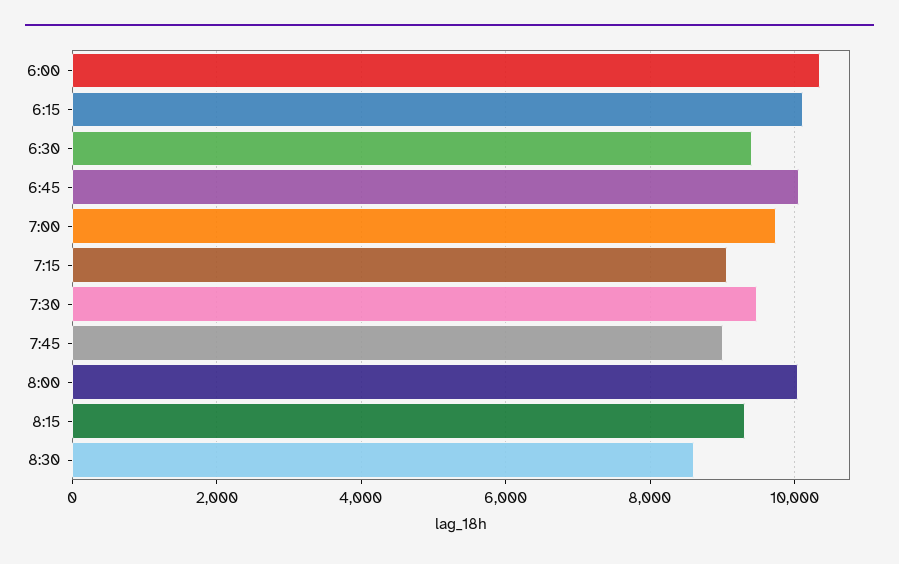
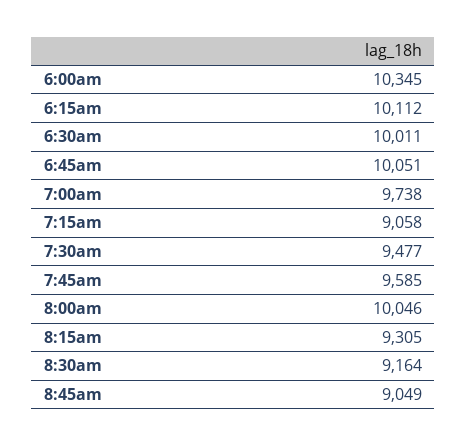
6:30: 9400 -> 10011
7:45: 9000 -> 9585
8:30: 8600 -> 9164
8:45am: none -> 9049

